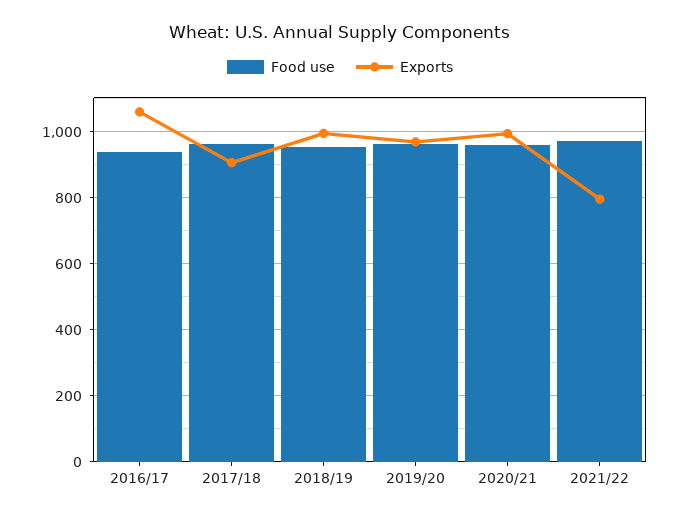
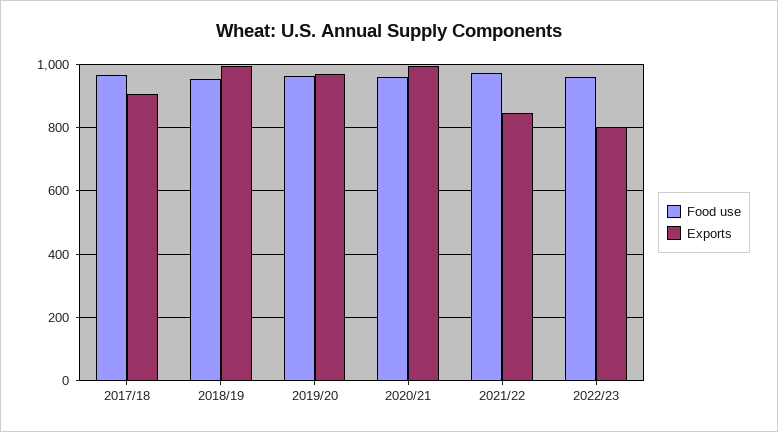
Food use, 2016/17: 940 -> none
Exports, 2016/17: 1060 -> none
Exports, 2021/22: 800 -> 840
Food use, 2022/23: none -> 960
Exports, 2022/23: none -> 800

